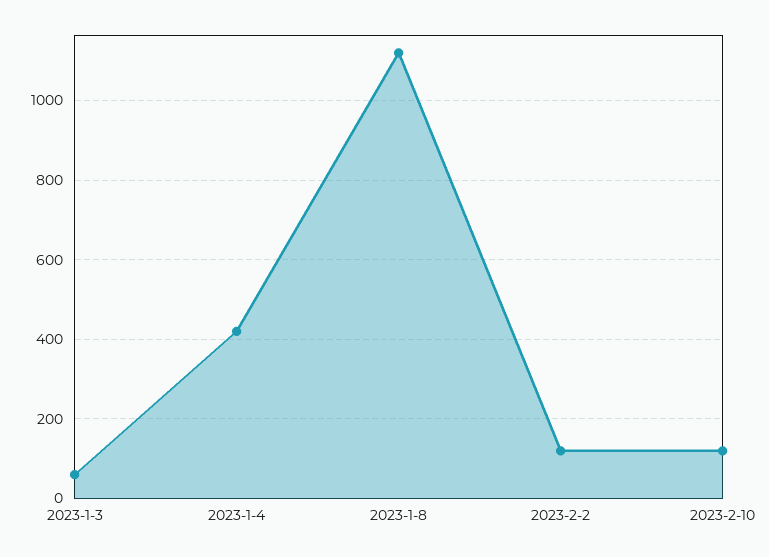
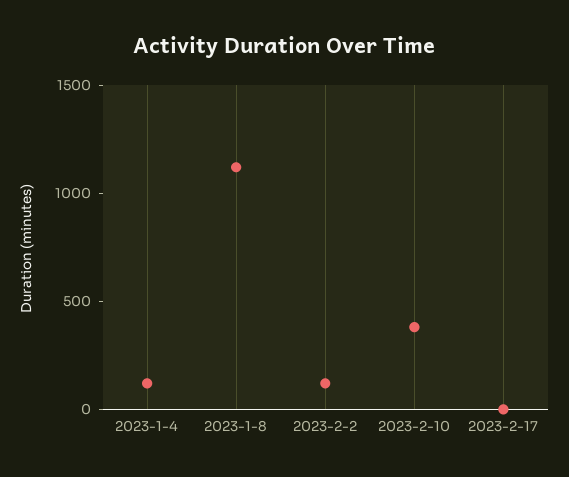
2023-1-3: 60 -> none
2023-1-4: 420 -> 100
2023-2-10: 120 -> 400
2023-2-17: none -> 0

